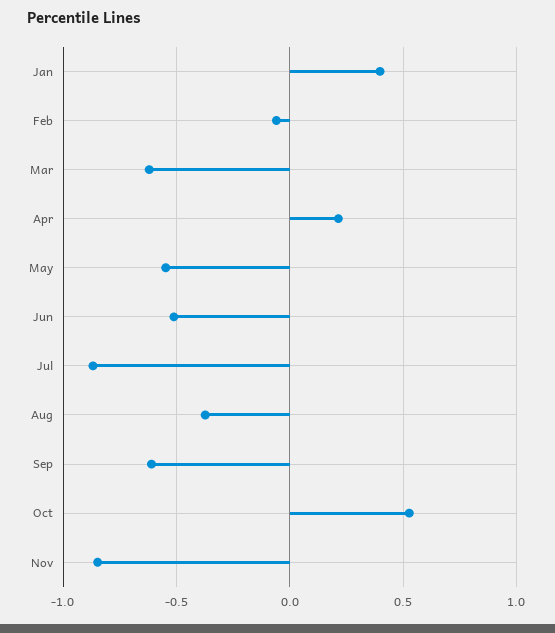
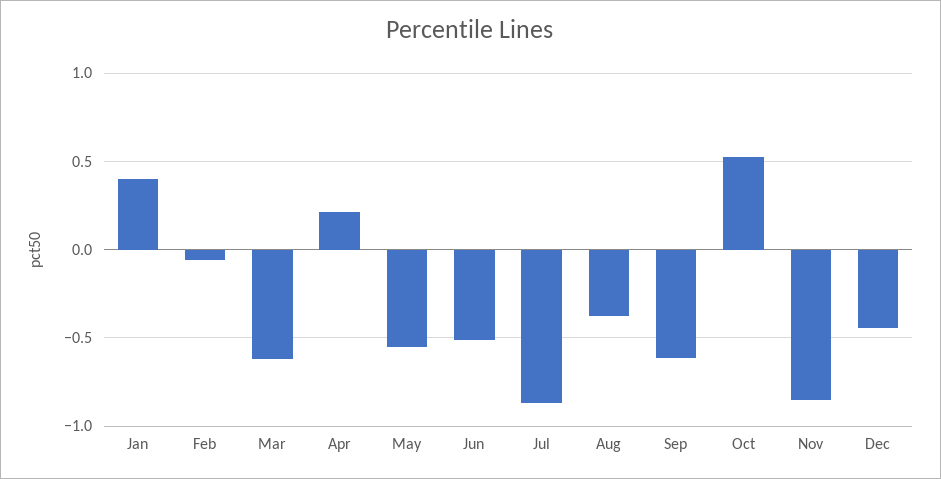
Dec: none -> -0.45

